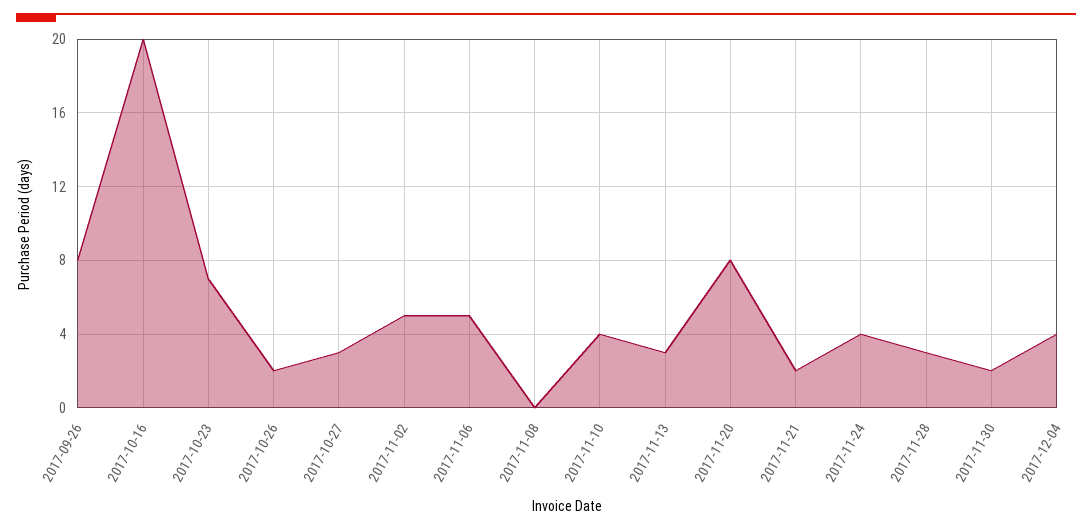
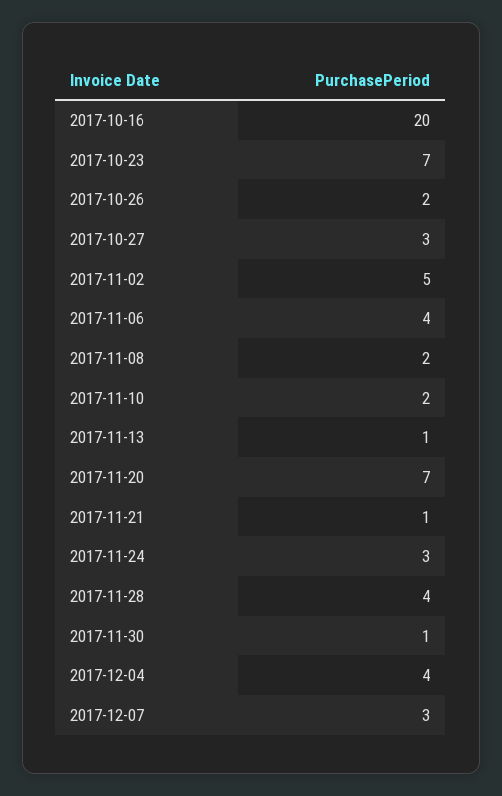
2017-09-26: 8 -> none
2017-11-06: 5 -> 4
2017-11-08: 0 -> 2
2017-11-10: 4 -> 2
2017-11-13: 3 -> 1
2017-11-20: 8 -> 7
2017-11-21: 2 -> 1
2017-11-24: 4 -> 3
2017-11-28: 3 -> 4
2017-11-30: 2 -> 1
2017-12-07: none -> 3

